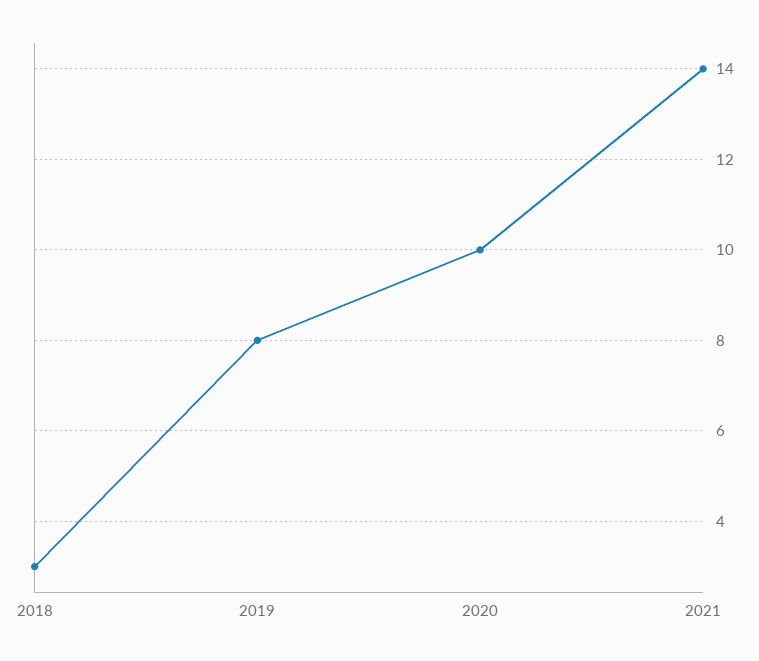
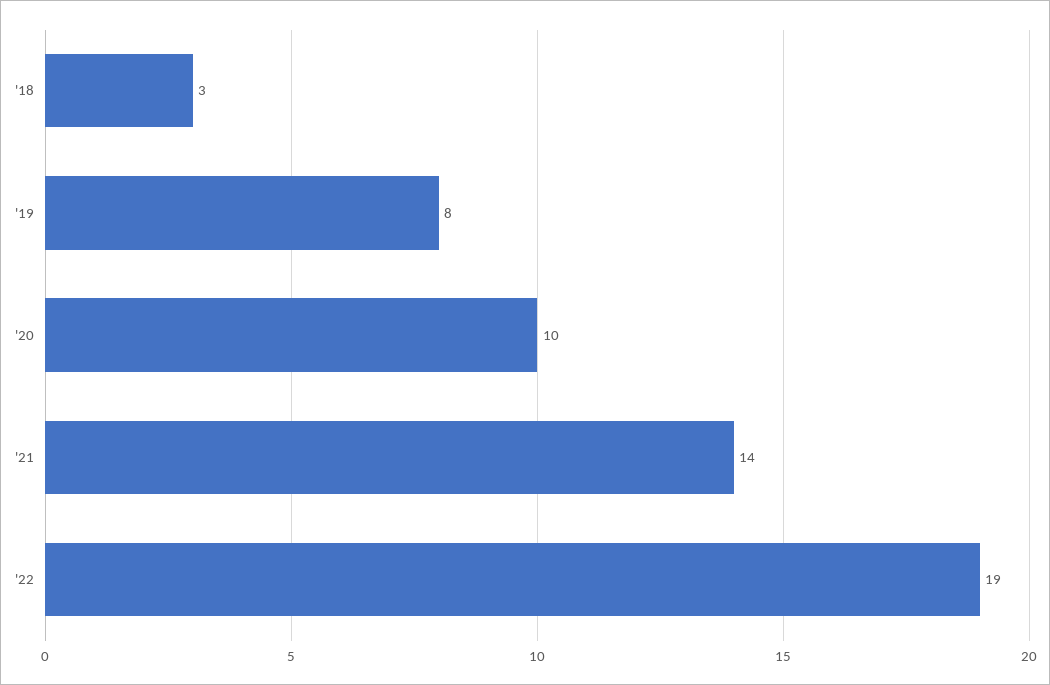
'22: none -> 19

